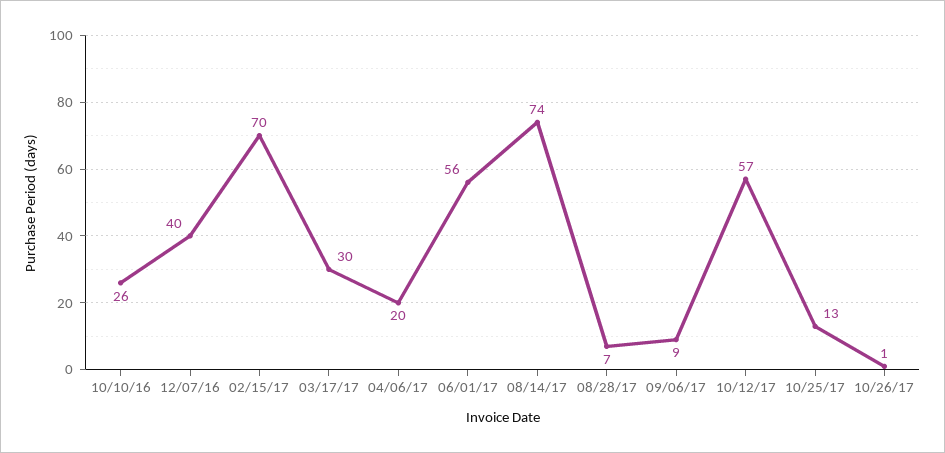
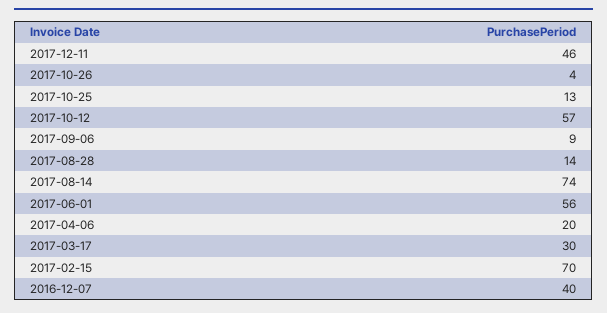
10/10/16: 26 -> none
08/28/17: 7 -> 14
10/26/17: 1 -> 4
2017-12-11: none -> 46

